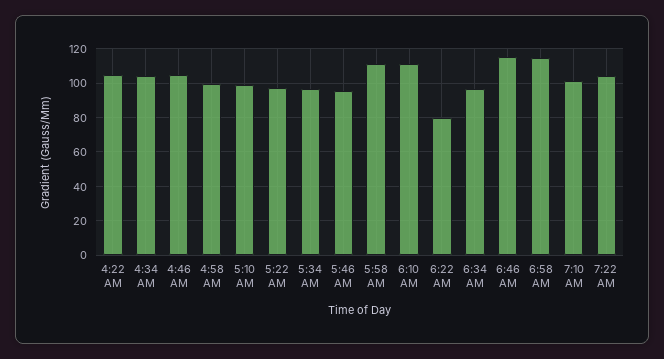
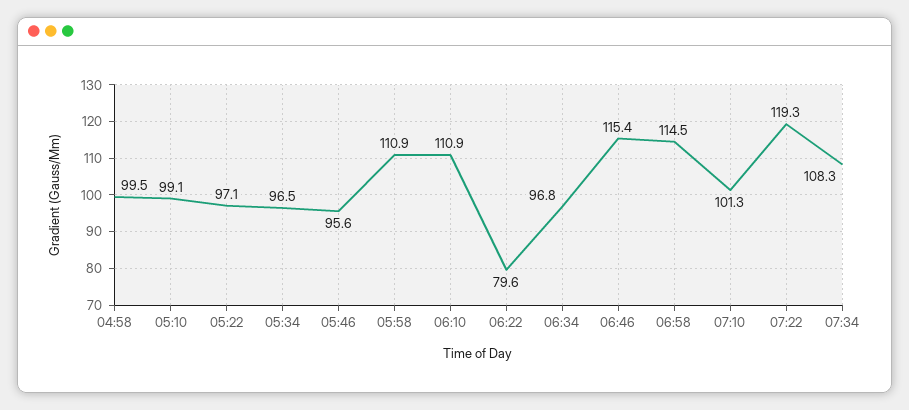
4:22 AM: 105 -> none
4:34 AM: 105 -> none
4:46 AM: 105 -> none
7:22 AM: 105 -> 119.3
07:34: none -> 108.3

